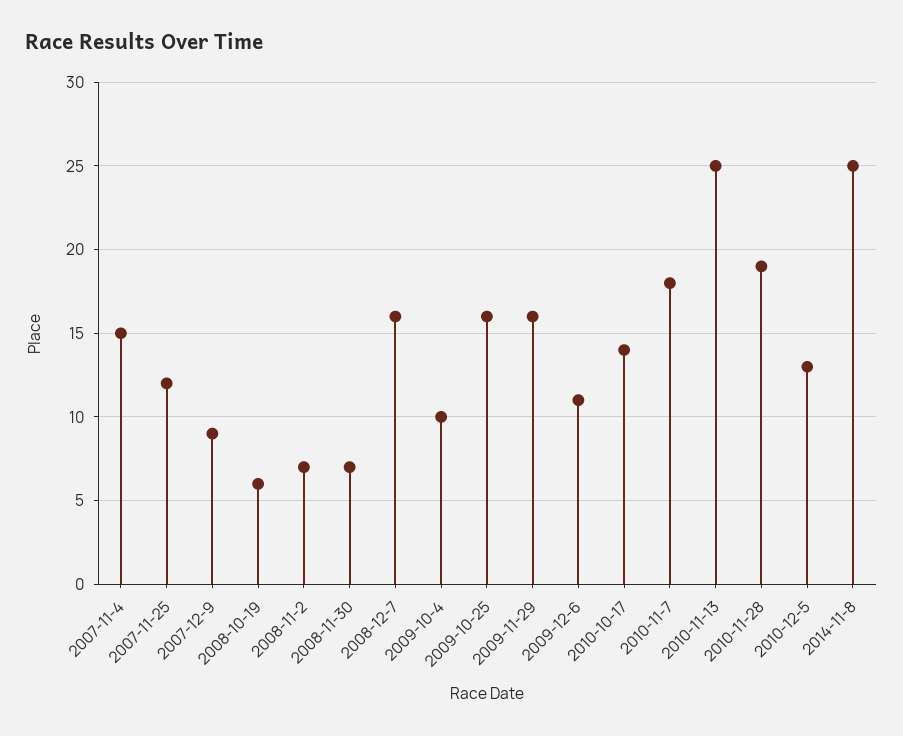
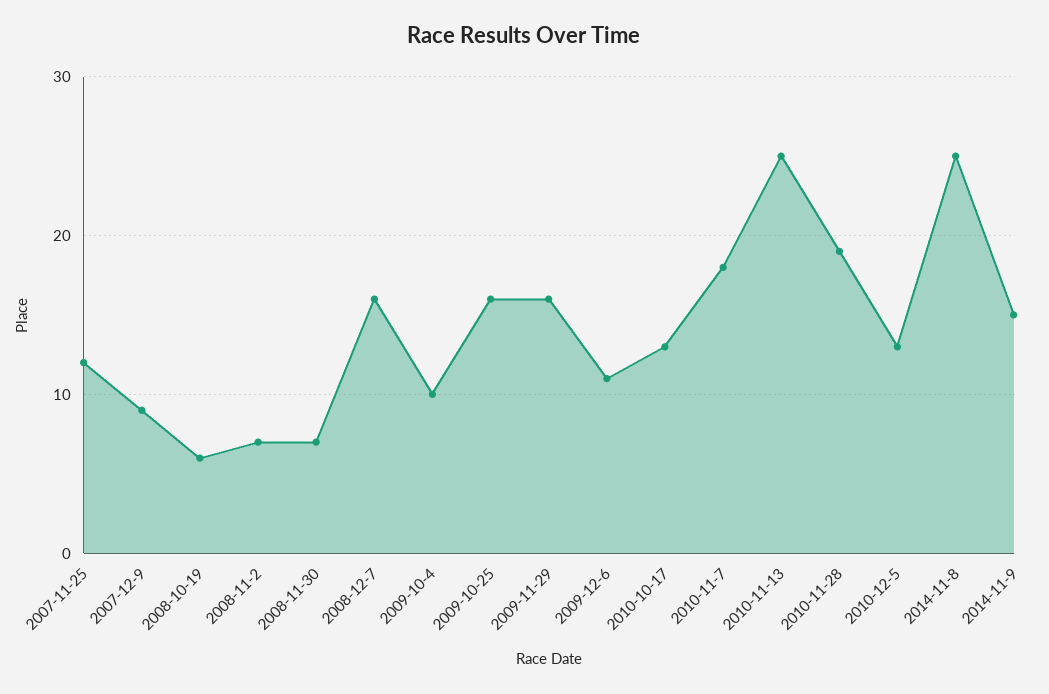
2007-11-4: 15 -> none
2010-10-17: 14 -> 13
2014-11-9: none -> 15

